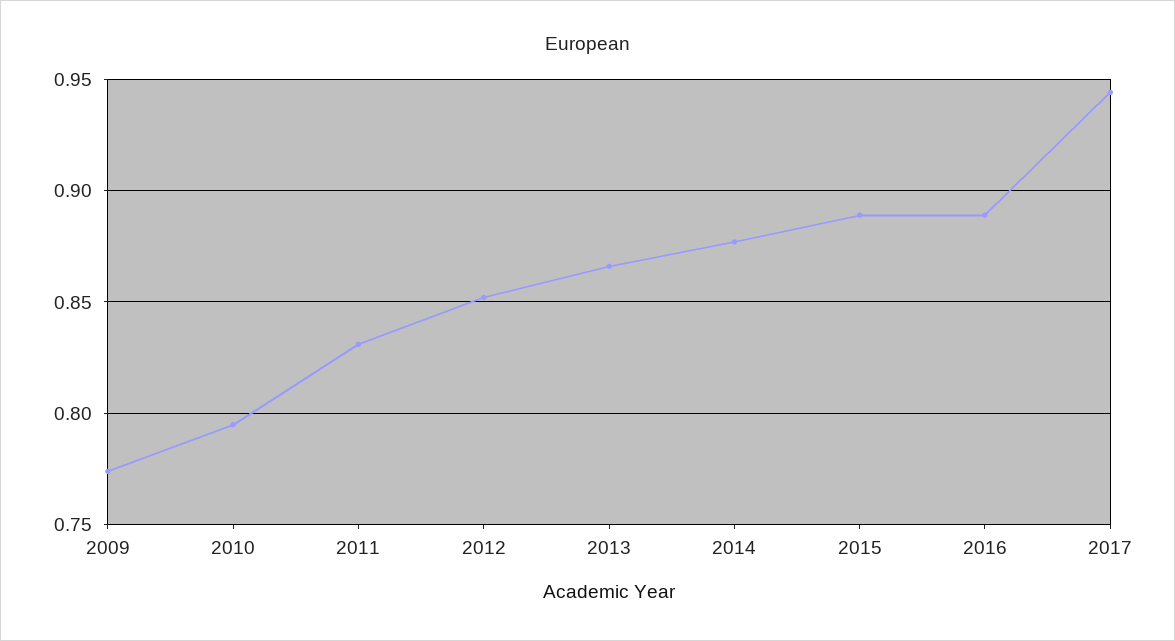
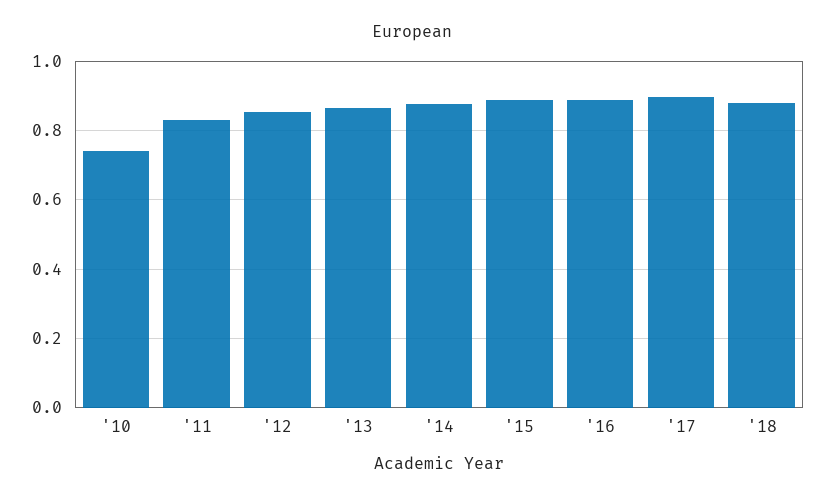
2009: 0.775 -> none
2010: 0.795 -> 0.74
2017: 0.945 -> 0.9
'18: none -> 0.88

